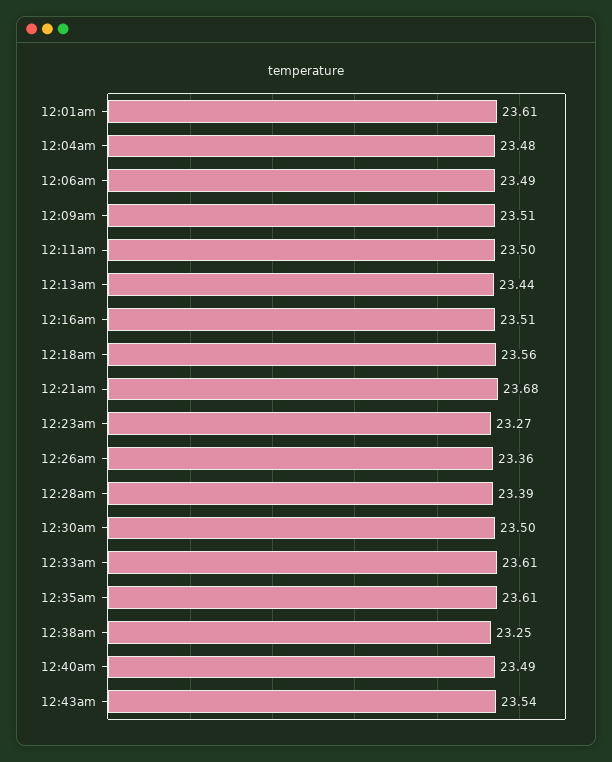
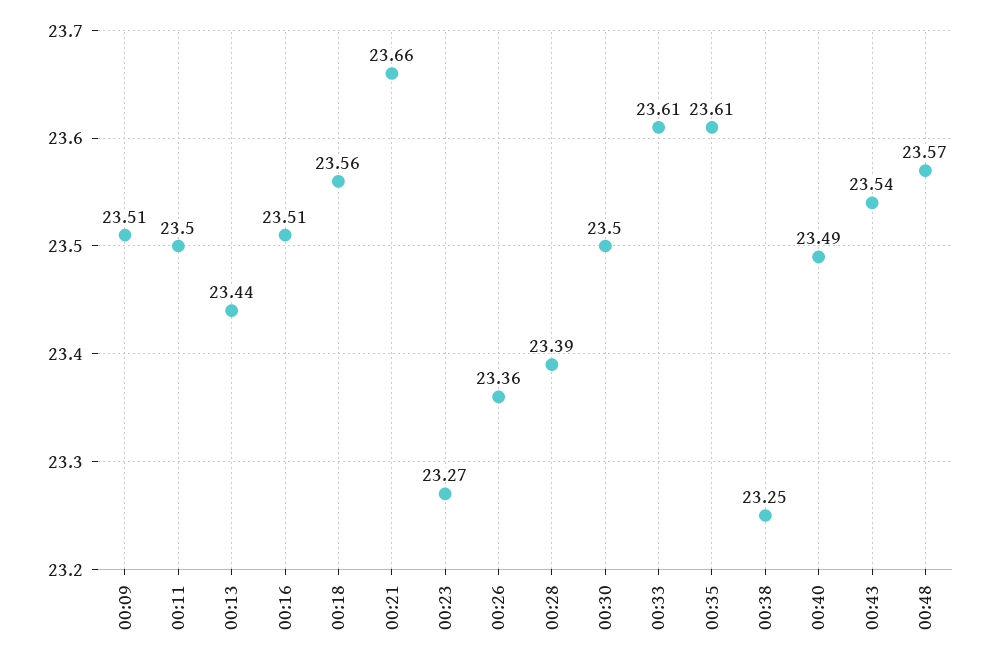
12:01am: 23.61 -> none
12:04am: 23.48 -> none
12:06am: 23.49 -> none
12:21am: 23.68 -> 23.66
00:48: none -> 23.57

